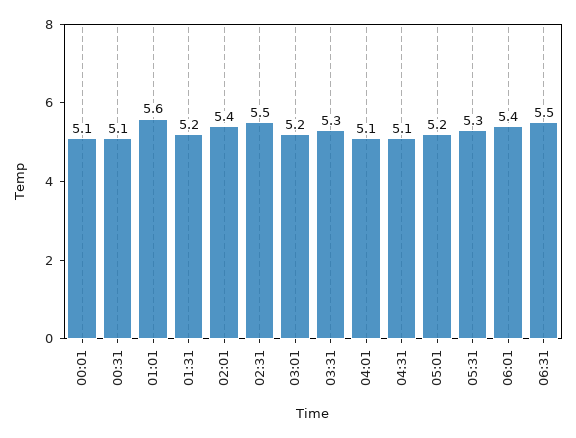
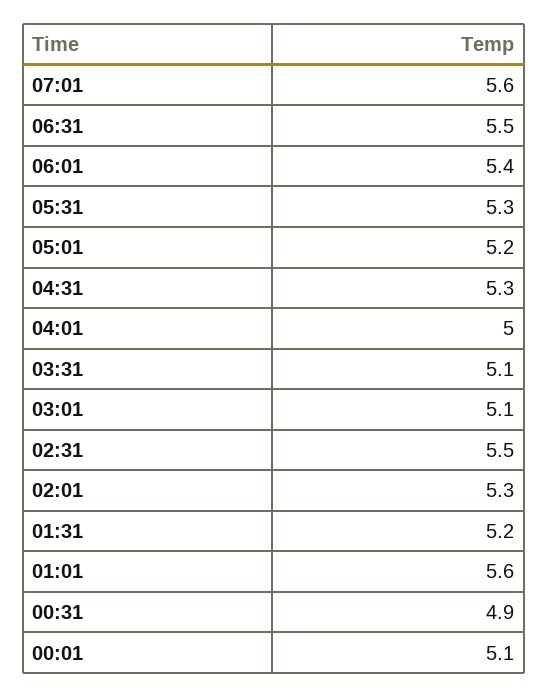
00:31: 5.1 -> 4.9
02:01: 5.4 -> 5.3
03:01: 5.2 -> 5.1
03:31: 5.3 -> 5.1
04:01: 5.1 -> 5
04:31: 5.1 -> 5.3
07:01: none -> 5.6

